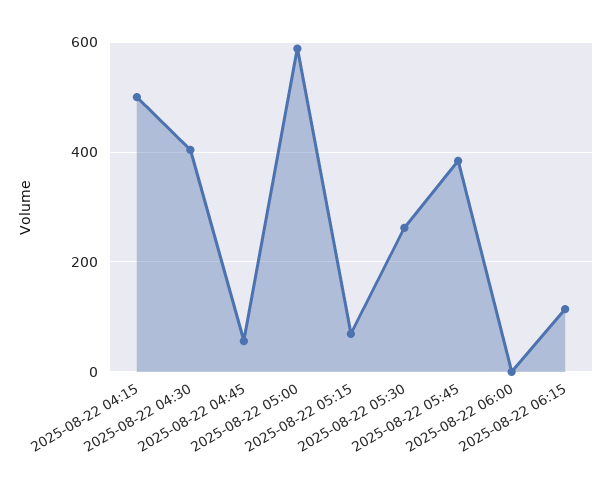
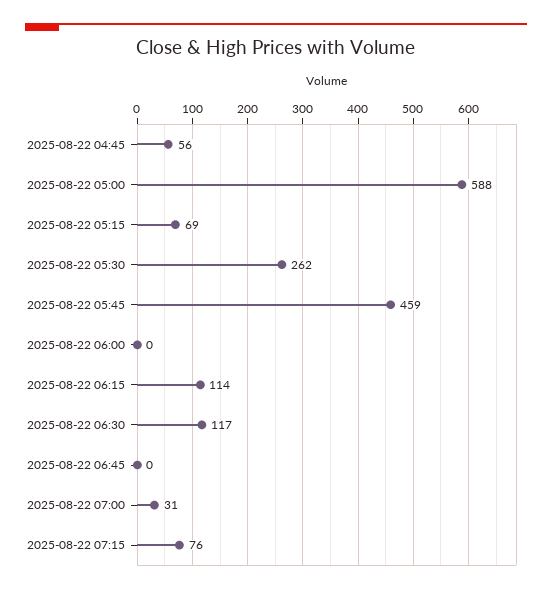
2025-08-22 04:15: 500 -> none
2025-08-22 04:30: 400 -> none
2025-08-22 05:45: 380 -> 459
2025-08-22 06:30: none -> 117
2025-08-22 06:45: none -> 0
2025-08-22 07:00: none -> 31
2025-08-22 07:15: none -> 76

